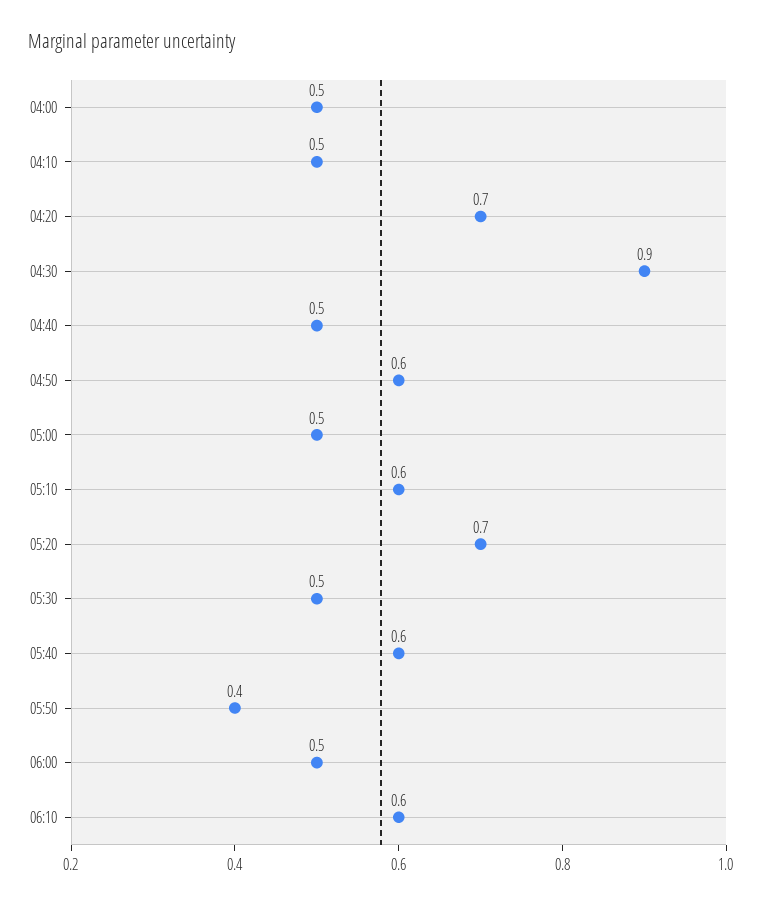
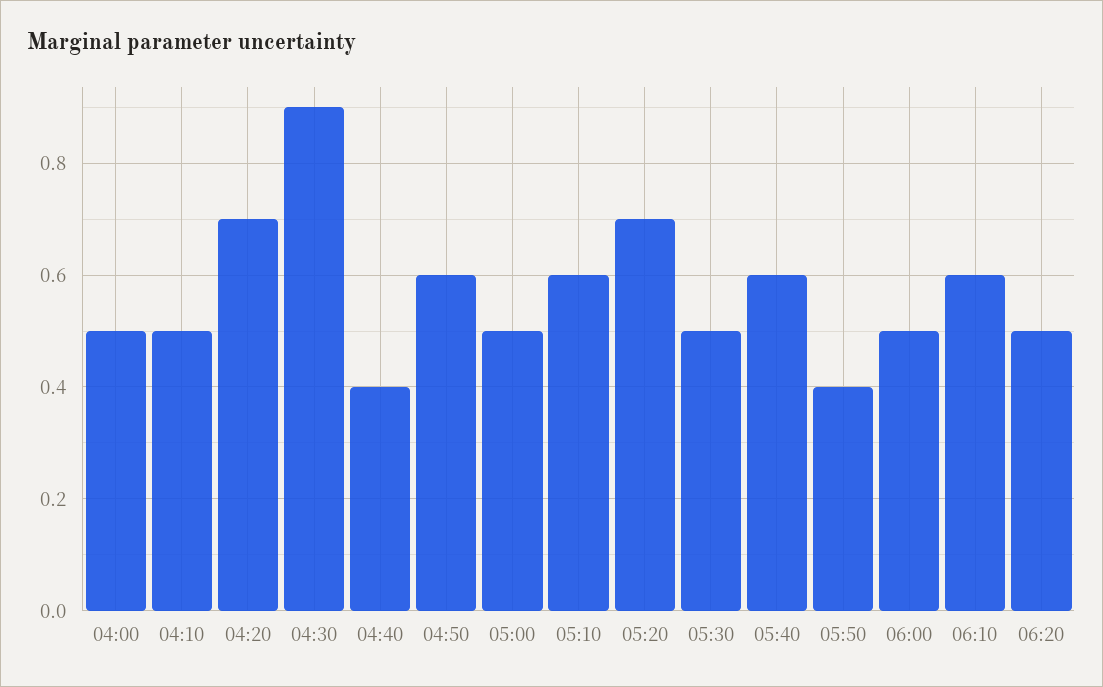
04:40: 0.5 -> 0.4
06:20: none -> 0.5

